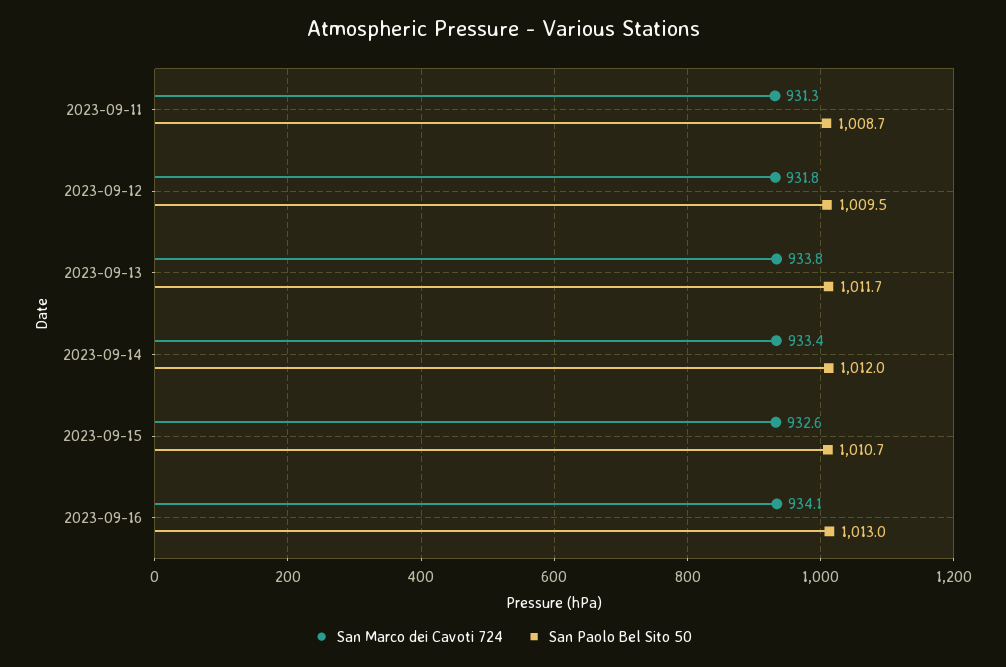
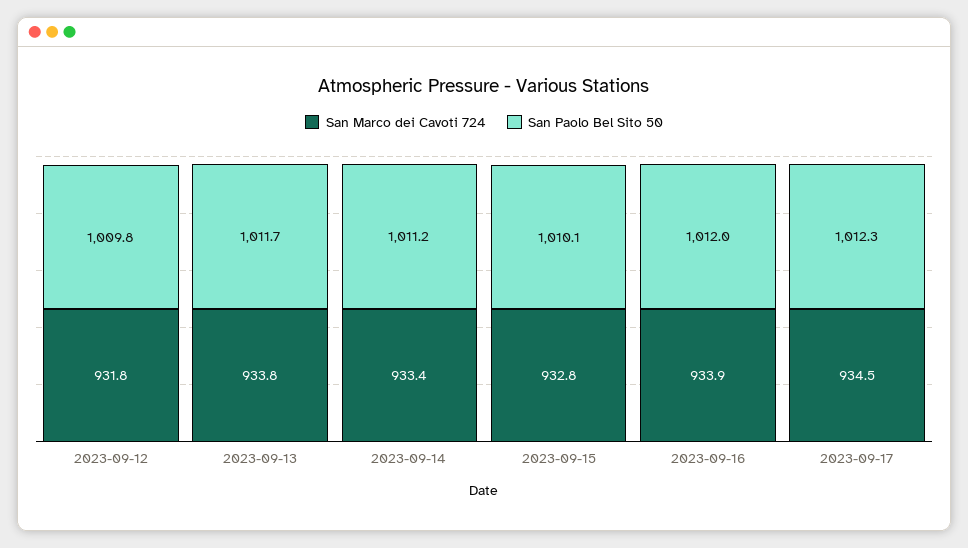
San Marco dei Cavoti 724, 2023-09-11: 931.3 -> none
San Paolo Bel Sito 50, 2023-09-11: 1008.7 -> none
San Paolo Bel Sito 50, 2023-09-12: 1009.5 -> 1009.8
San Paolo Bel Sito 50, 2023-09-14: 1012 -> 1011.2
San Marco dei Cavoti 724, 2023-09-15: 932.6 -> 932.8
San Paolo Bel Sito 50, 2023-09-15: 1010.7 -> 1010.1
San Marco dei Cavoti 724, 2023-09-16: 934.1 -> 933.9
San Paolo Bel Sito 50, 2023-09-16: 1013 -> 1012
San Marco dei Cavoti 724, 2023-09-17: none -> 934.5
San Paolo Bel Sito 50, 2023-09-17: none -> 1012.3

